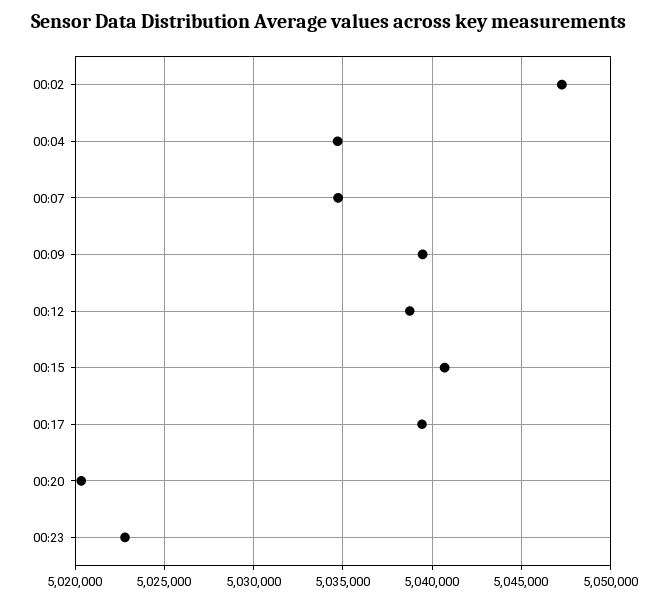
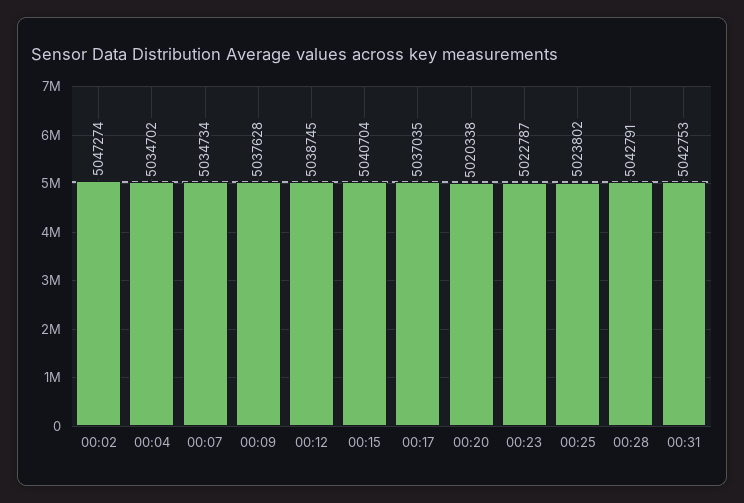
00:09: 5039500 -> 5037628
00:17: 5039500 -> 5037035
00:25: none -> 5023802
00:28: none -> 5042791
00:31: none -> 5042753

